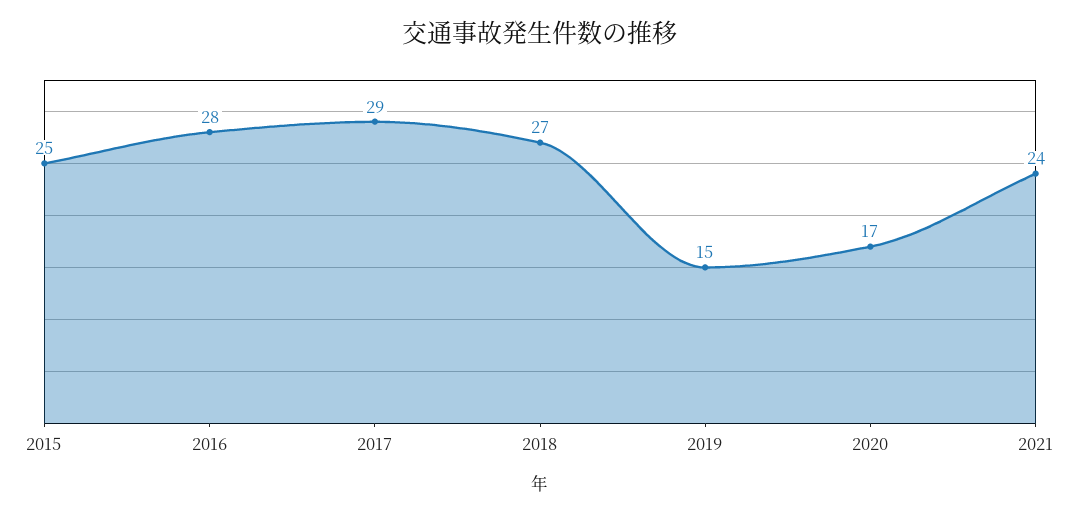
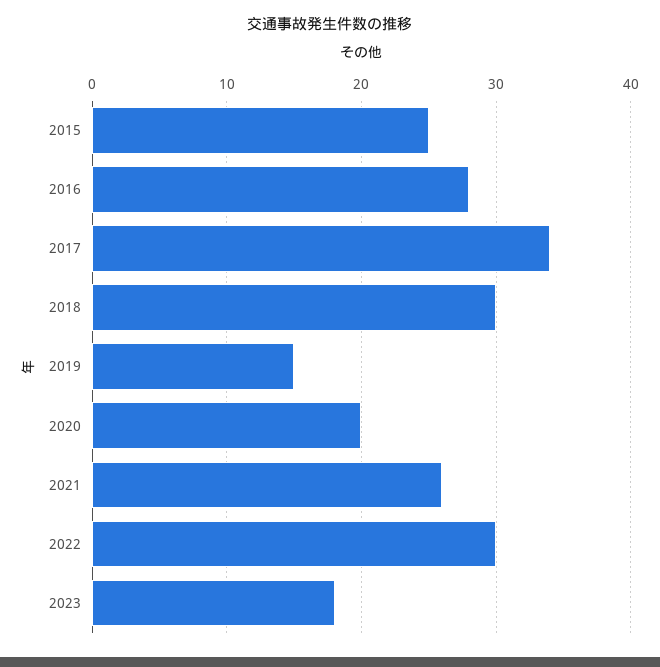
2017: 29 -> 34
2018: 27 -> 30
2020: 17 -> 20
2021: 24 -> 26
2022: none -> 30
2023: none -> 18

